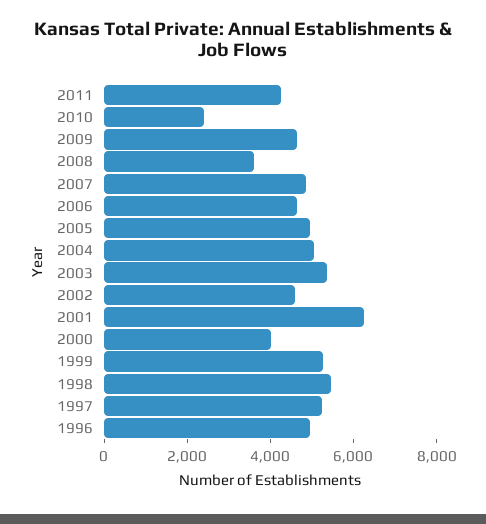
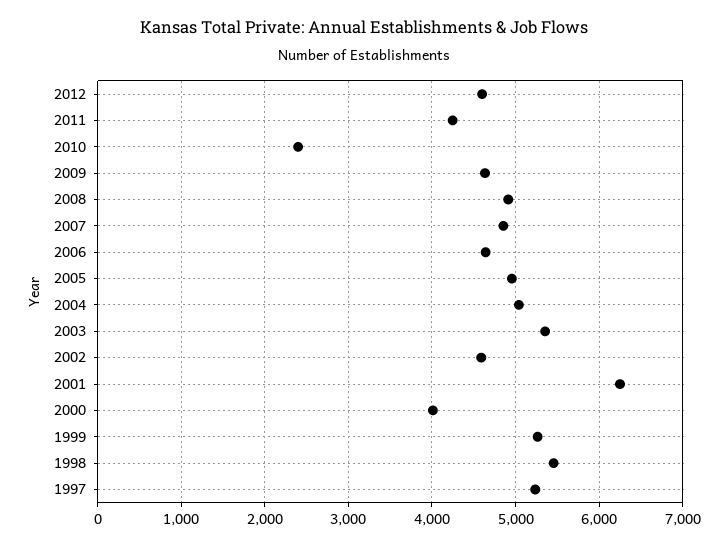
2008: 3500 -> 4900
1996: 5000 -> none
2012: none -> 4600

